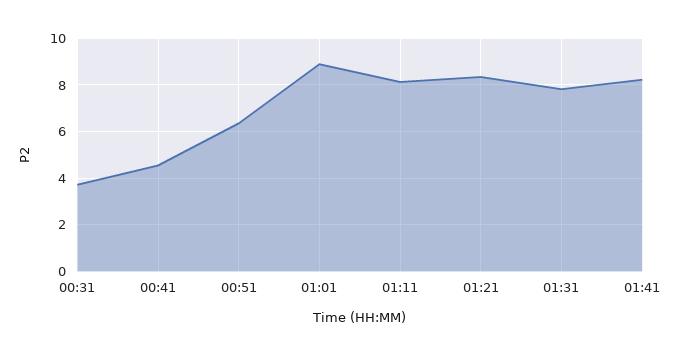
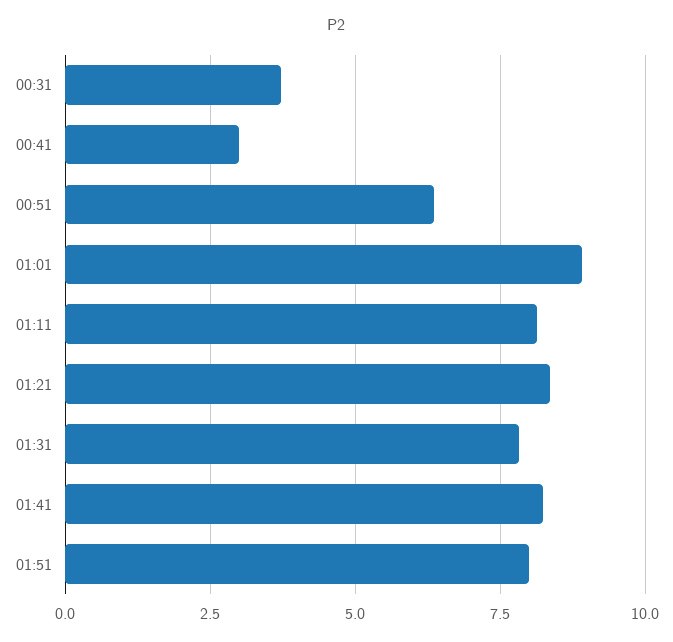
00:41: 4.5 -> 3
01:51: none -> 8

